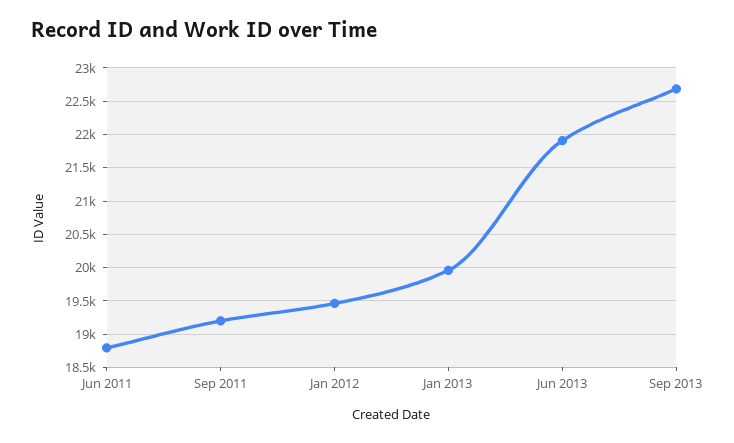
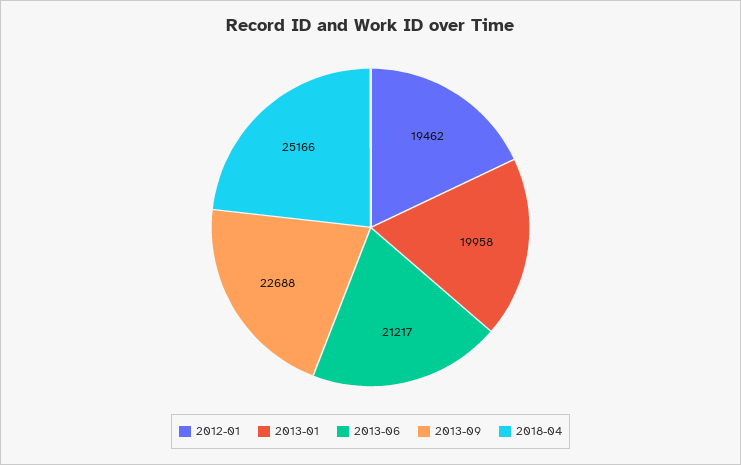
Jun 2011: 18800 -> none
Sep 2011: 19200 -> none
Jun 2013: 21900 -> 21217
2018-04: none -> 25166

